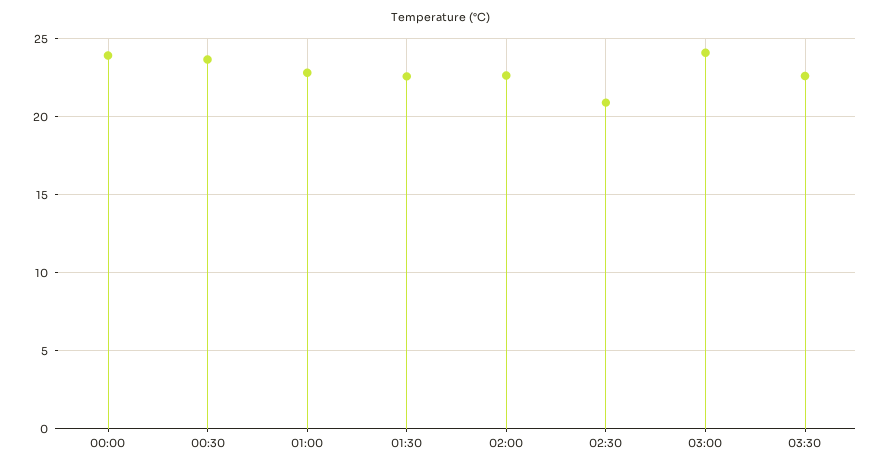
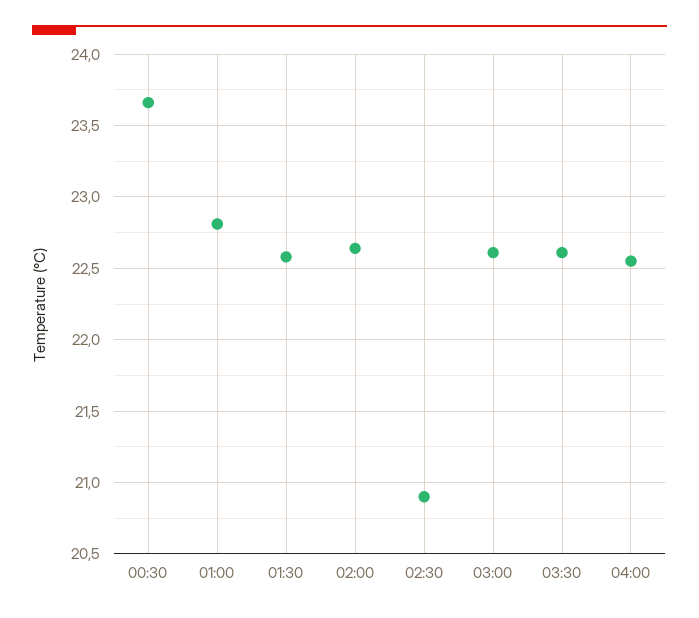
00:00: 24 -> none
03:00: 24 -> 22.6
04:00: none -> 22.55

